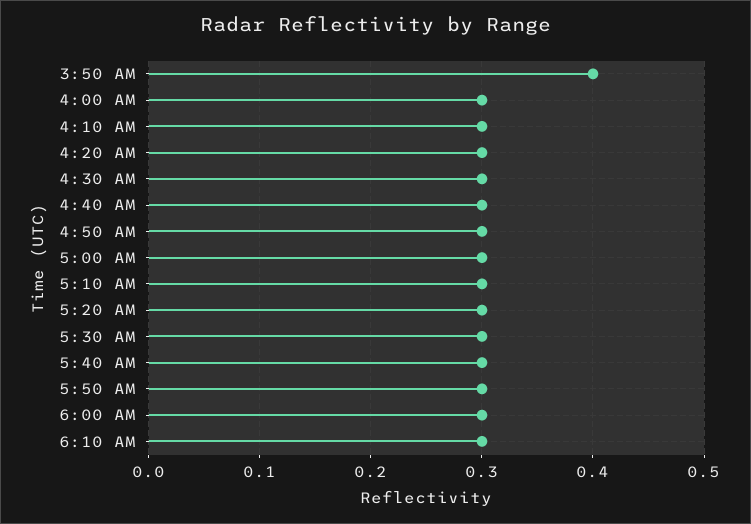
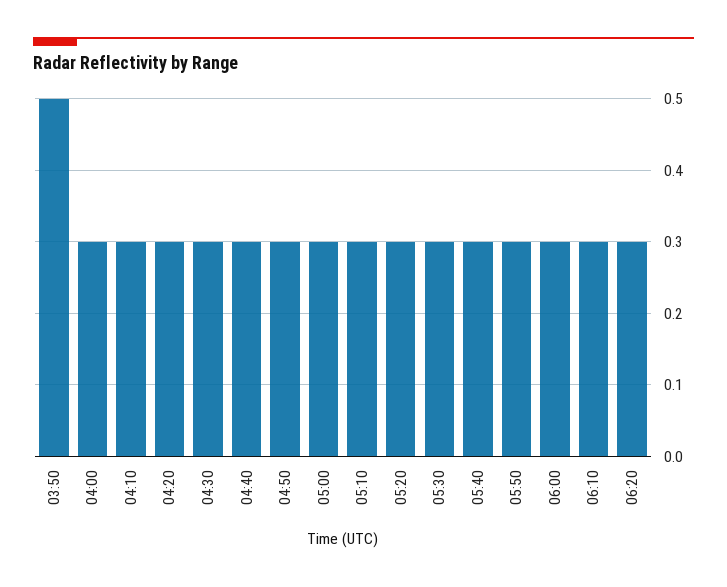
3:50 AM: 0.4 -> 0.5
06:20: none -> 0.3

